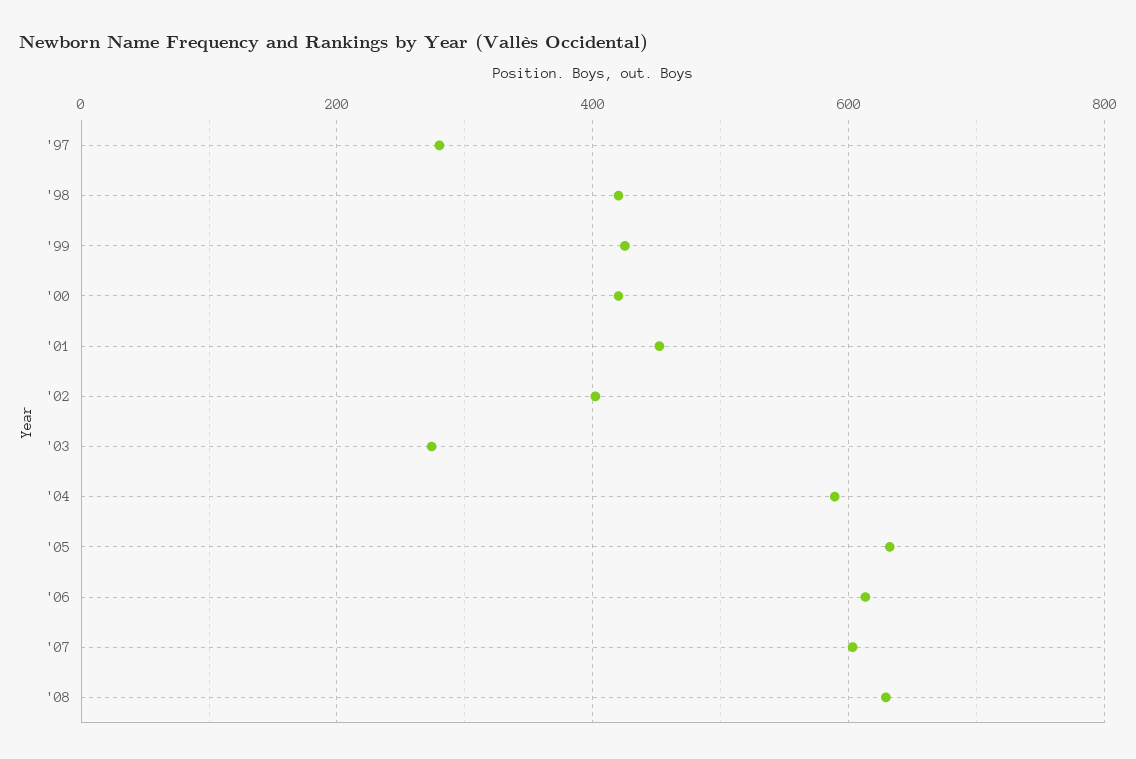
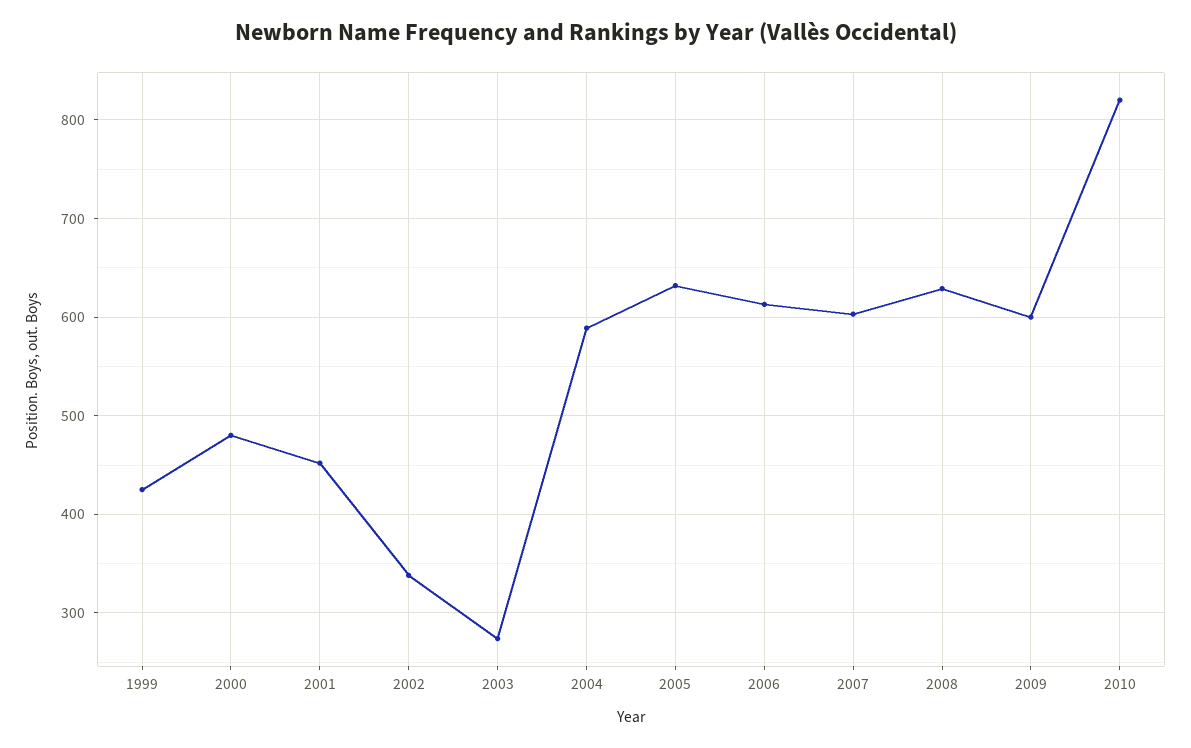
'97: 280 -> none
'98: 420 -> none
'00: 420 -> 480
'02: 400 -> 340
2009: none -> 600
2010: none -> 820

